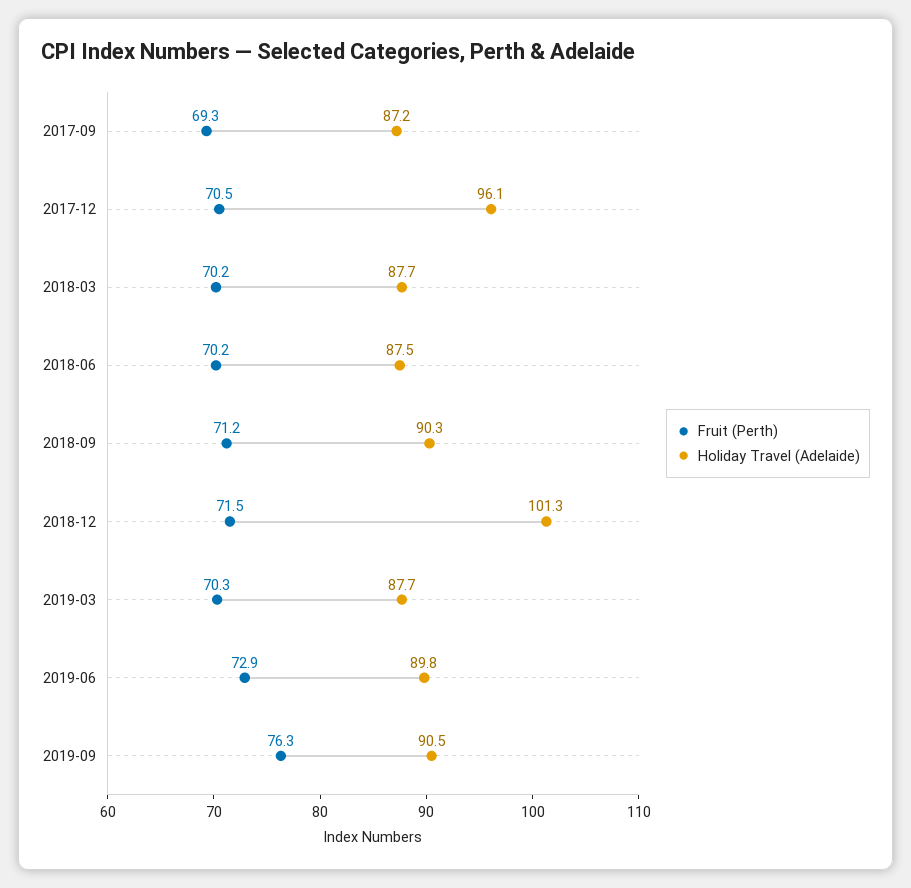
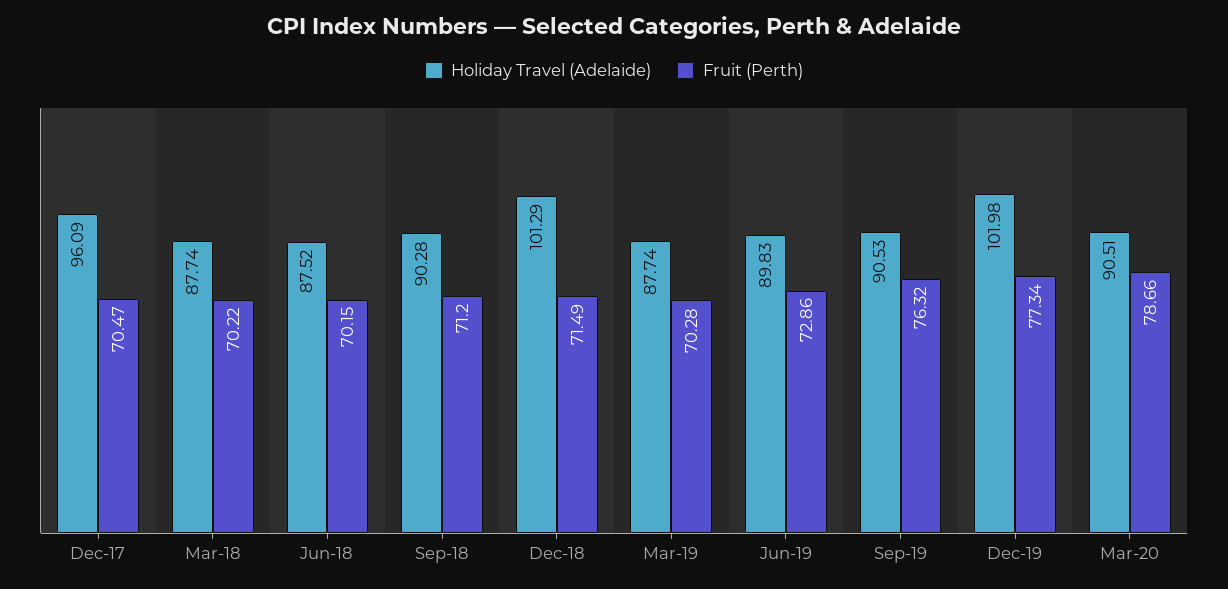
Fruit (Perth), 2017-09: 69.3 -> none
Holiday Travel (Adelaide), 2017-09: 87.2 -> none
Holiday Travel (Adelaide), Dec-19: none -> 101.98
Fruit (Perth), Dec-19: none -> 77.34
Holiday Travel (Adelaide), Mar-20: none -> 90.51
Fruit (Perth), Mar-20: none -> 78.66

